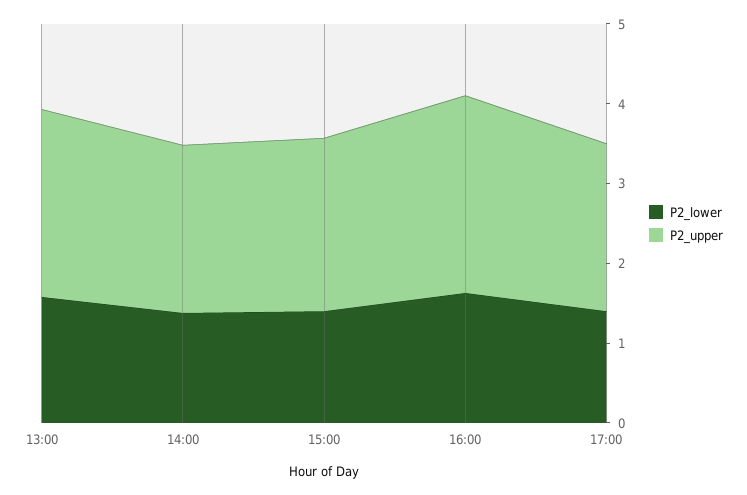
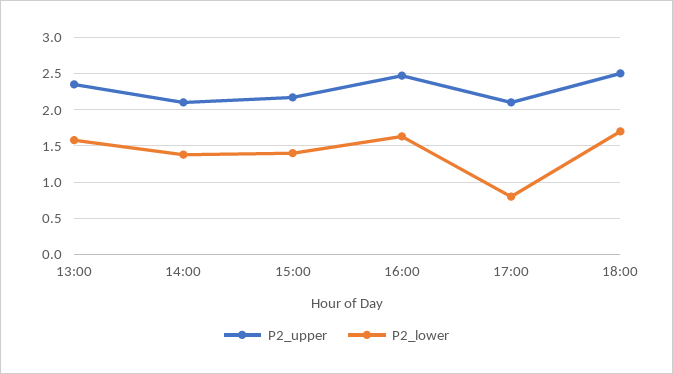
P2_lower, 17:00: 1.4 -> 0.8
P2_upper, 18:00: none -> 2.5
P2_lower, 18:00: none -> 1.7

